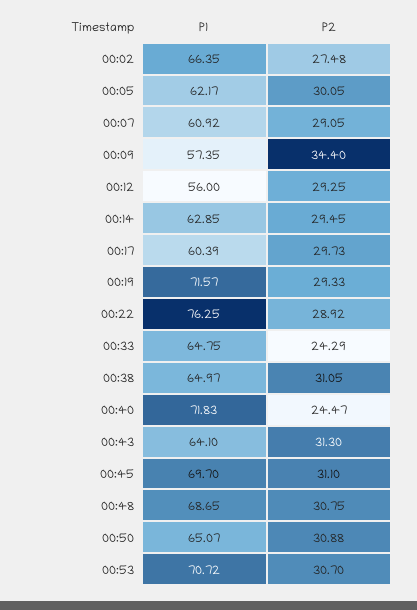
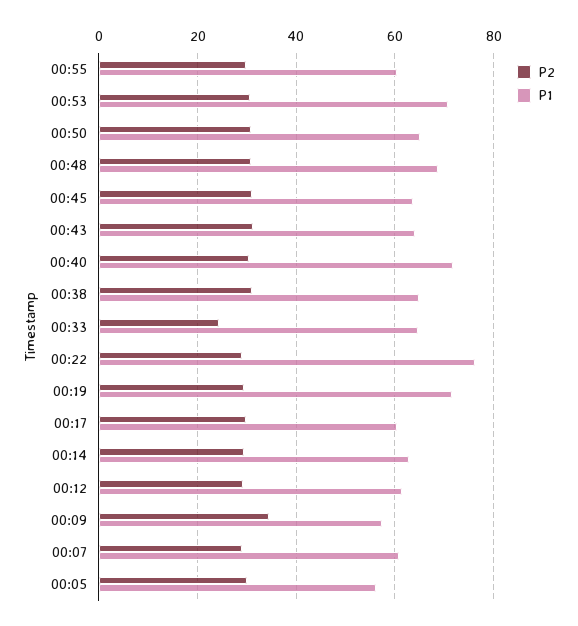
P1, 00:02: 66.35 -> none
P2, 00:02: 27.48 -> none
P1, 00:05: 62.17 -> 56
P1, 00:12: 56 -> 62
P2, 00:40: 24.47 -> 30
P1, 00:45: 69.7 -> 64
P2, 00:55: none -> 30
P1, 00:55: none -> 60

